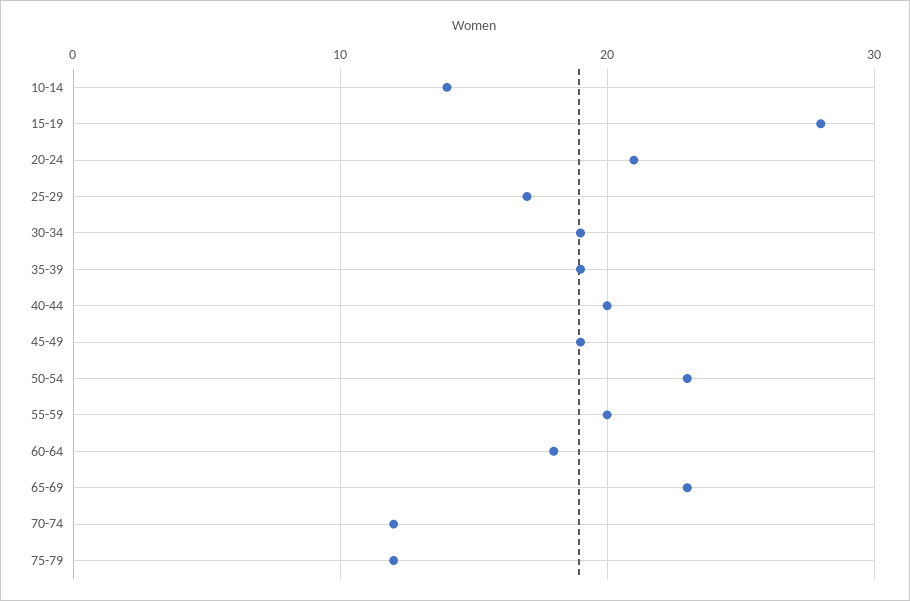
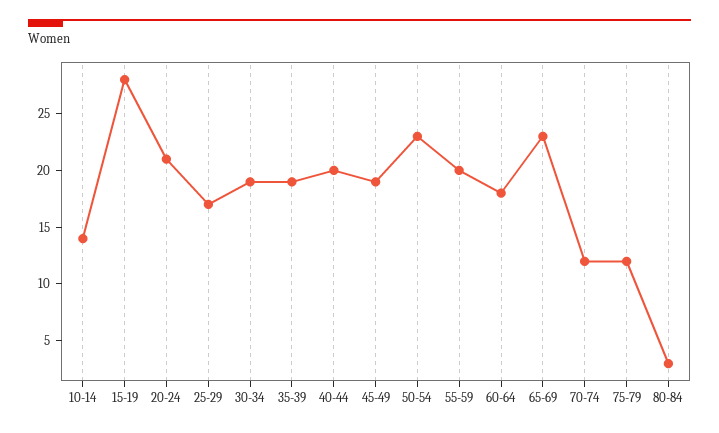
80-84: none -> 3

